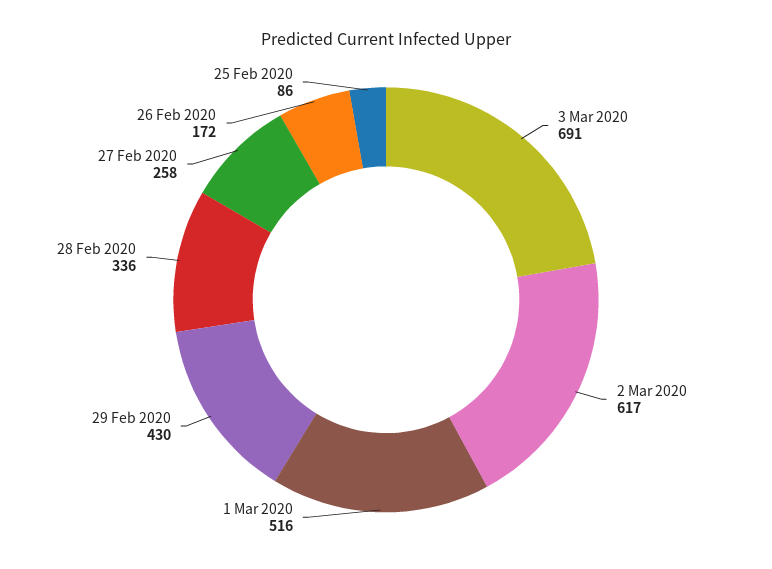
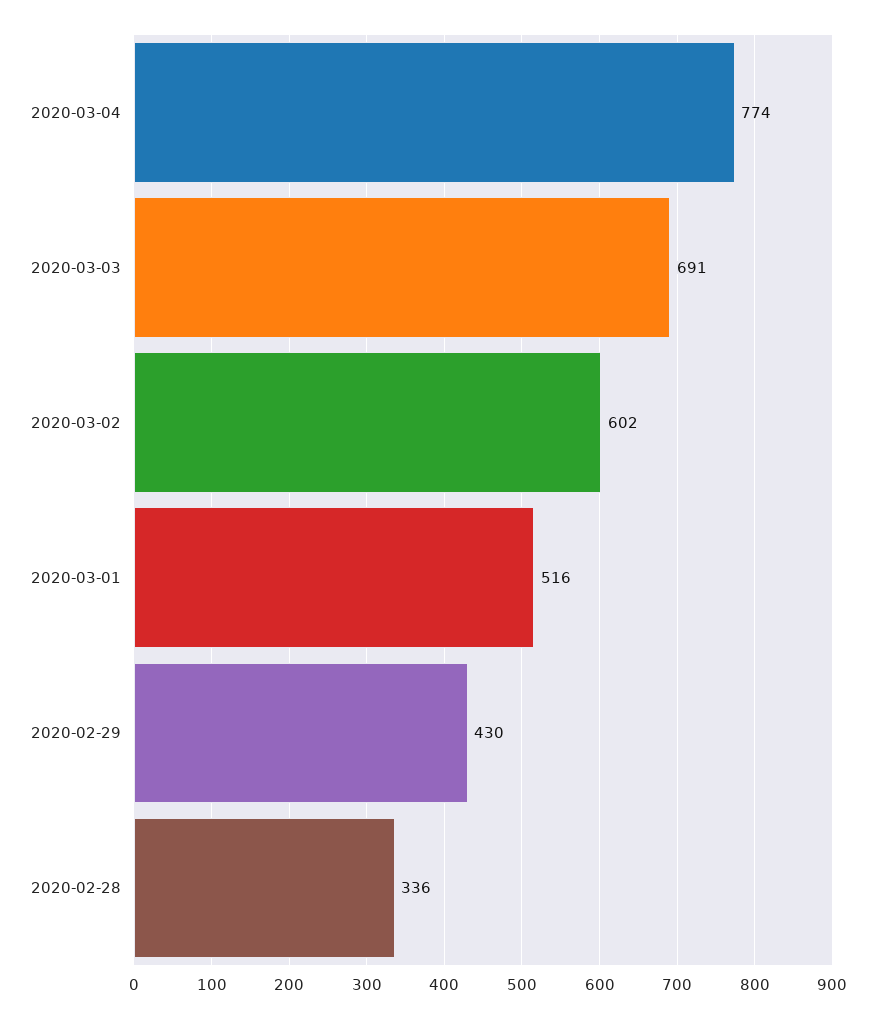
2 Mar 2020: 617 -> 602
27 Feb 2020: 258 -> none
26 Feb 2020: 172 -> none
25 Feb 2020: 86 -> none
2020-03-04: none -> 774

